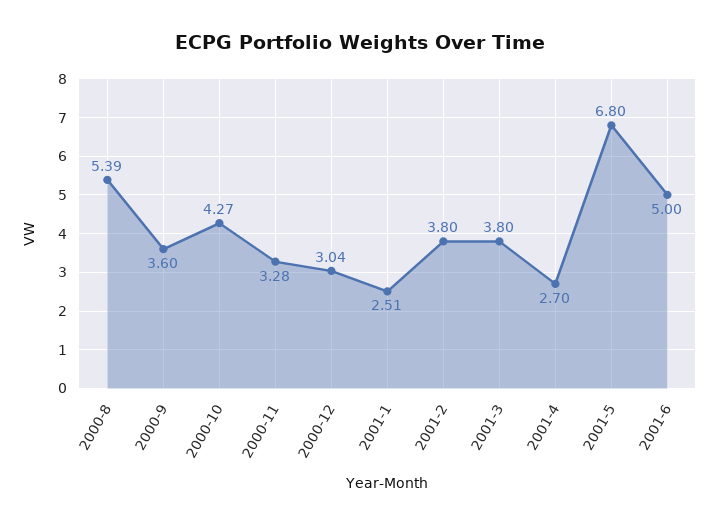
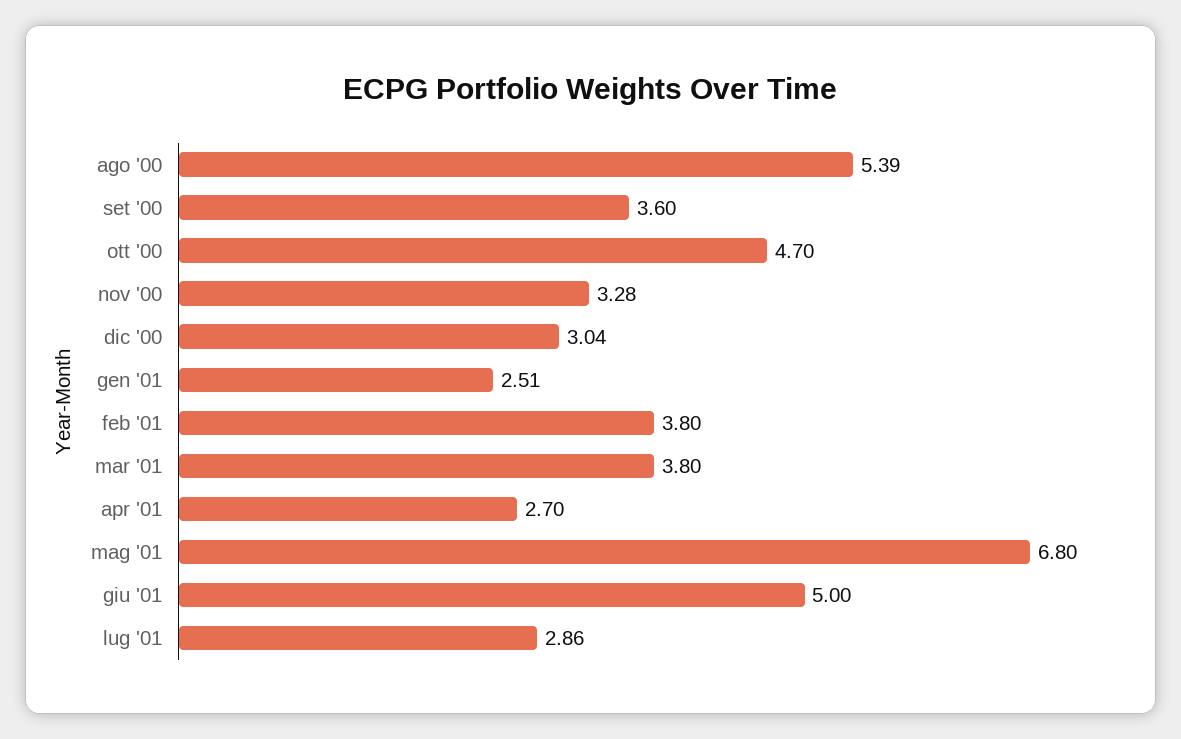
2000-10: 4.27 -> 4.7
lug '01: none -> 2.86

